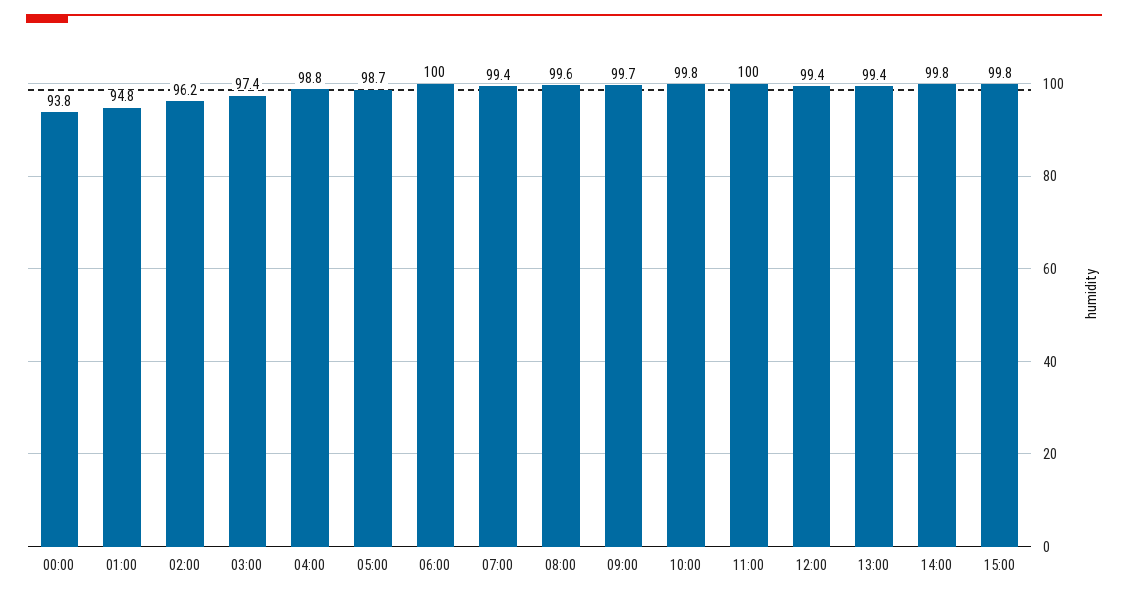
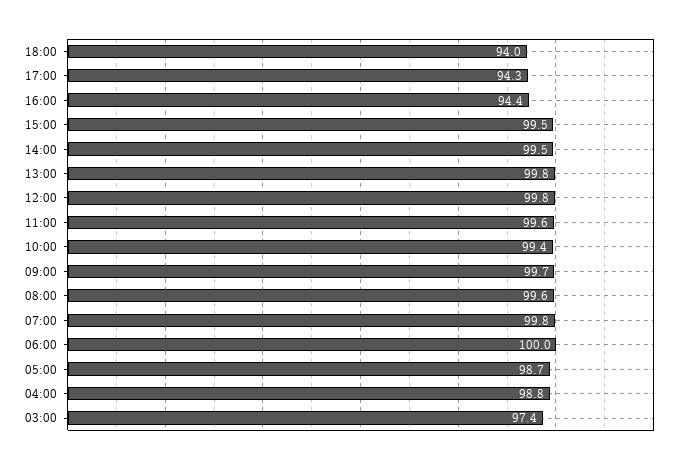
00:00: 93.8 -> none
01:00: 94.8 -> none
02:00: 96.2 -> none
07:00: 99.4 -> 99.8
10:00: 99.8 -> 99.4
11:00: 100 -> 99.6
12:00: 99.4 -> 99.8
13:00: 99.4 -> 99.8
14:00: 99.8 -> 99.5
15:00: 99.8 -> 99.5
18:00: none -> 94
17:00: none -> 94.3
16:00: none -> 94.4

